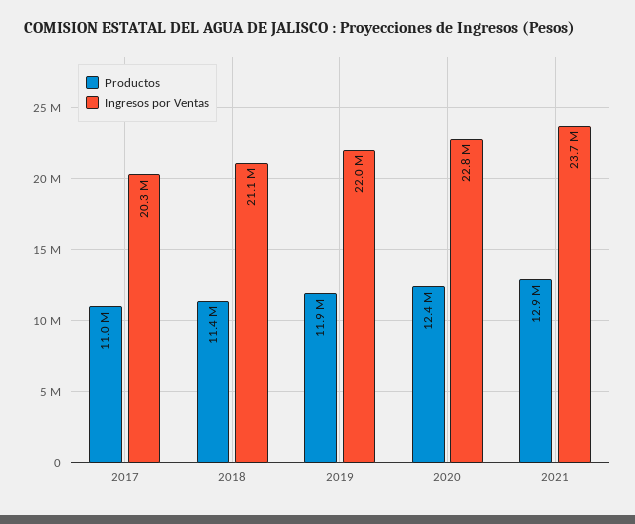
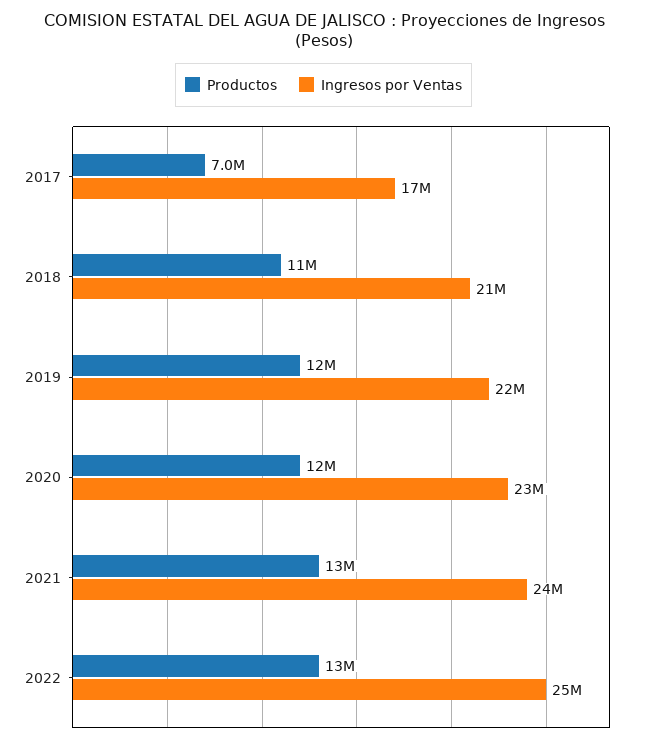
Productos, 2017: 11000000 -> 7000000
Ingresos por Ventas, 2017: 20300000 -> 17000000
Productos, 2022: none -> 13000000
Ingresos por Ventas, 2022: none -> 25000000

